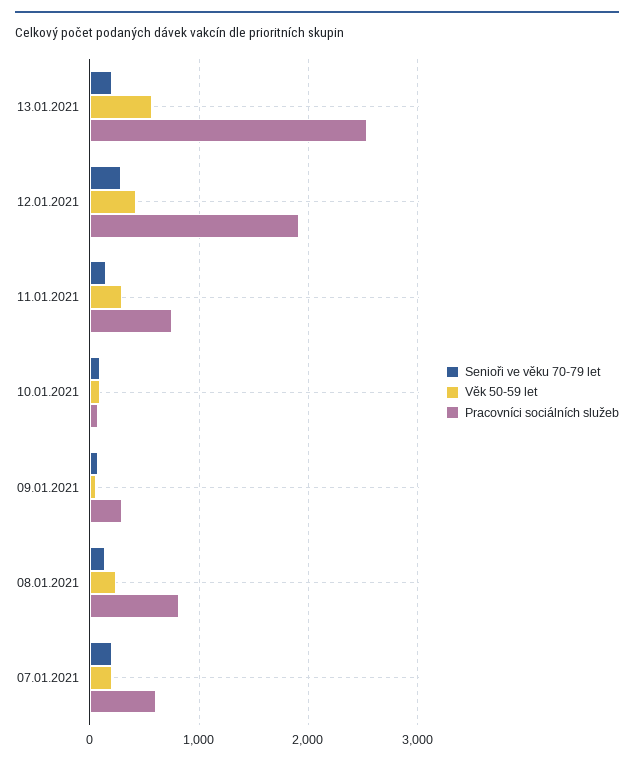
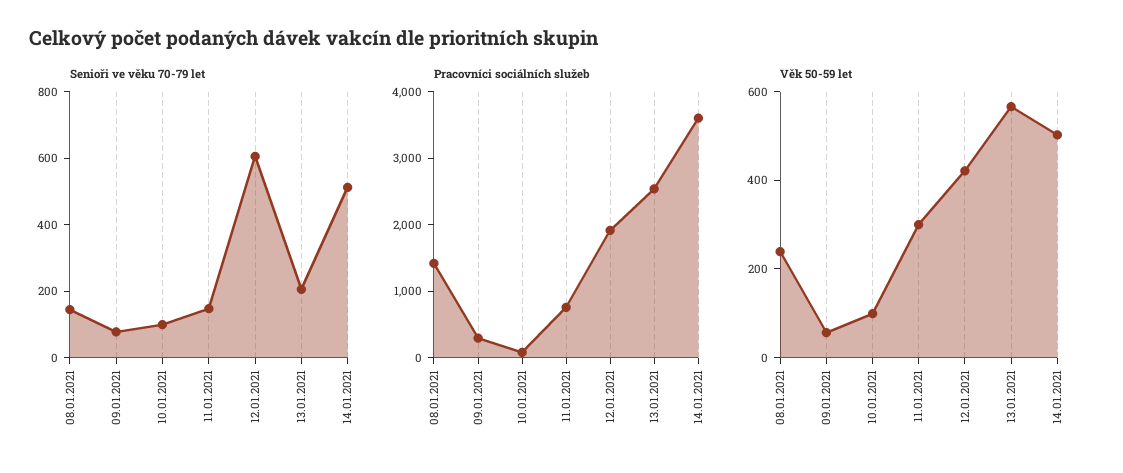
Senioři ve věku 70-79 let, 12.01.2021: 300 -> 600
Pracovníci sociálních služeb, 08.01.2021: 800 -> 1400
Senioři ve věku 70-79 let, 07.01.2021: 200 -> none
Věk 50-59 let, 07.01.2021: 200 -> none
Pracovníci sociálních služeb, 07.01.2021: 600 -> none
Senioři ve věku 70-79 let, 14.01.2021: none -> 500
Pracovníci sociálních služeb, 14.01.2021: none -> 3600
Věk 50-59 let, 14.01.2021: none -> 500

